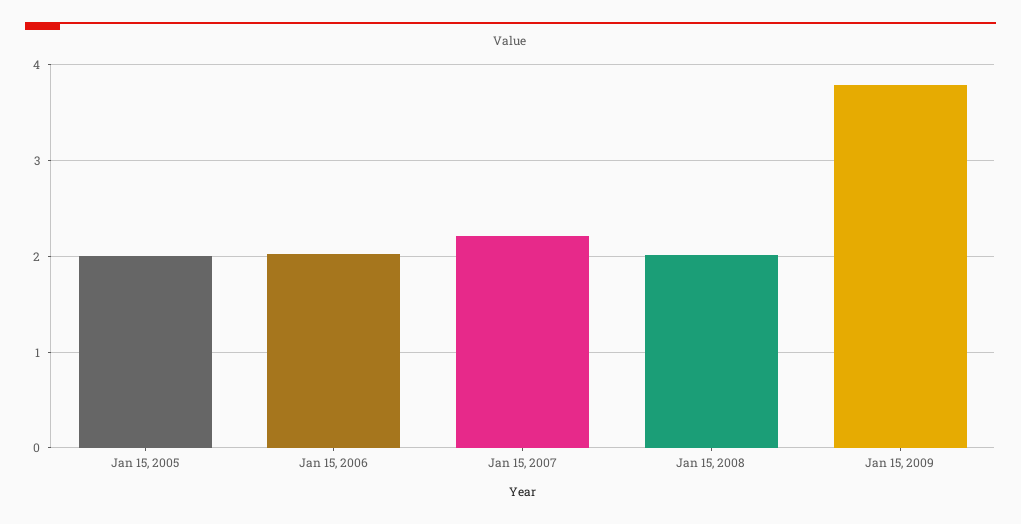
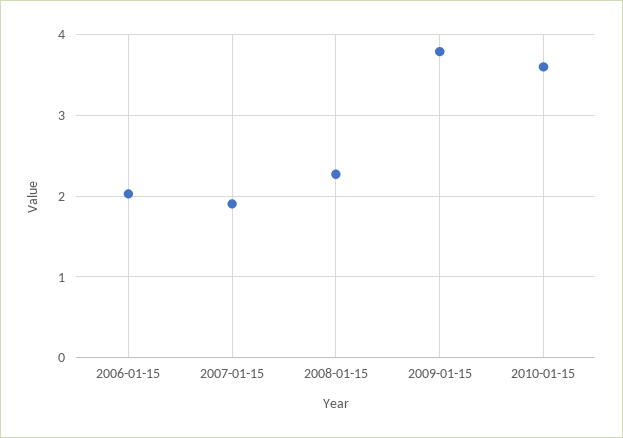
Jan 15, 2005: 2 -> none
Jan 15, 2007: 2.2 -> 1.9
Jan 15, 2008: 2 -> 2.3
2010-01-15: none -> 3.6

